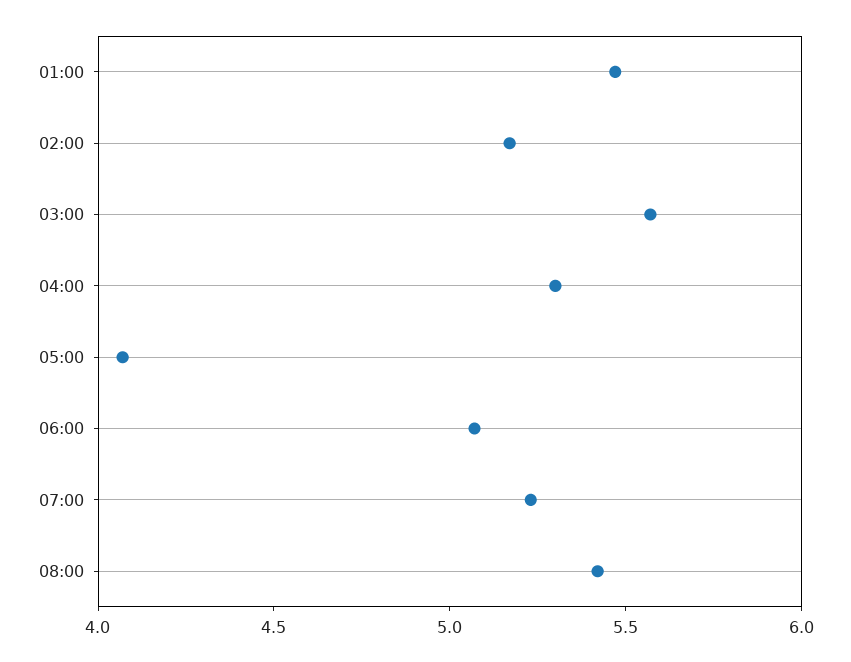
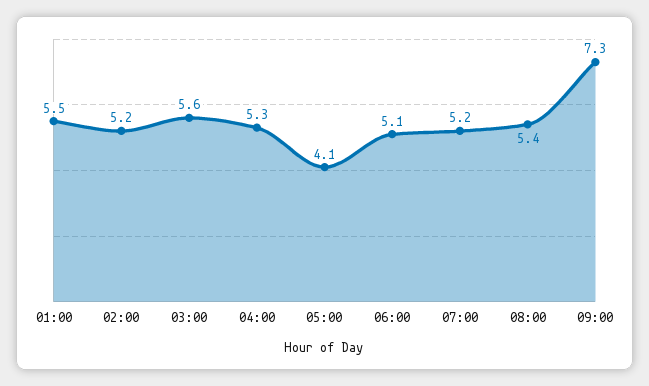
09:00: none -> 7.3

